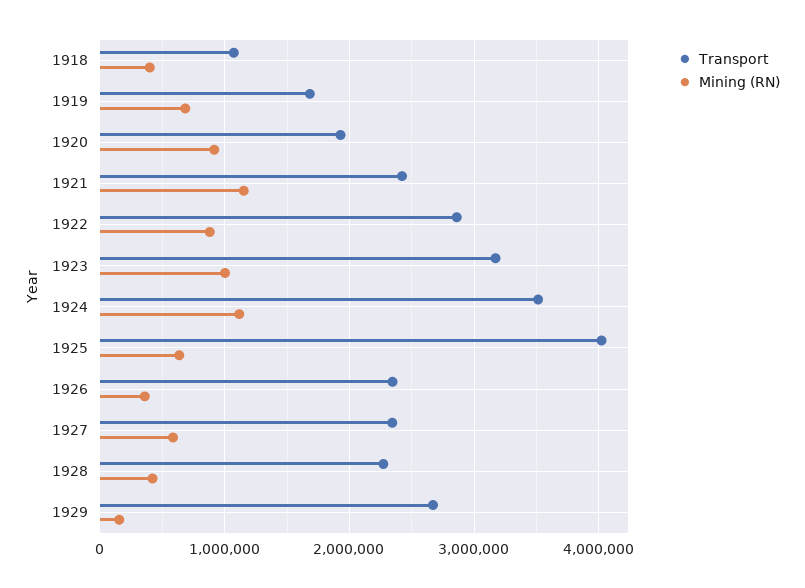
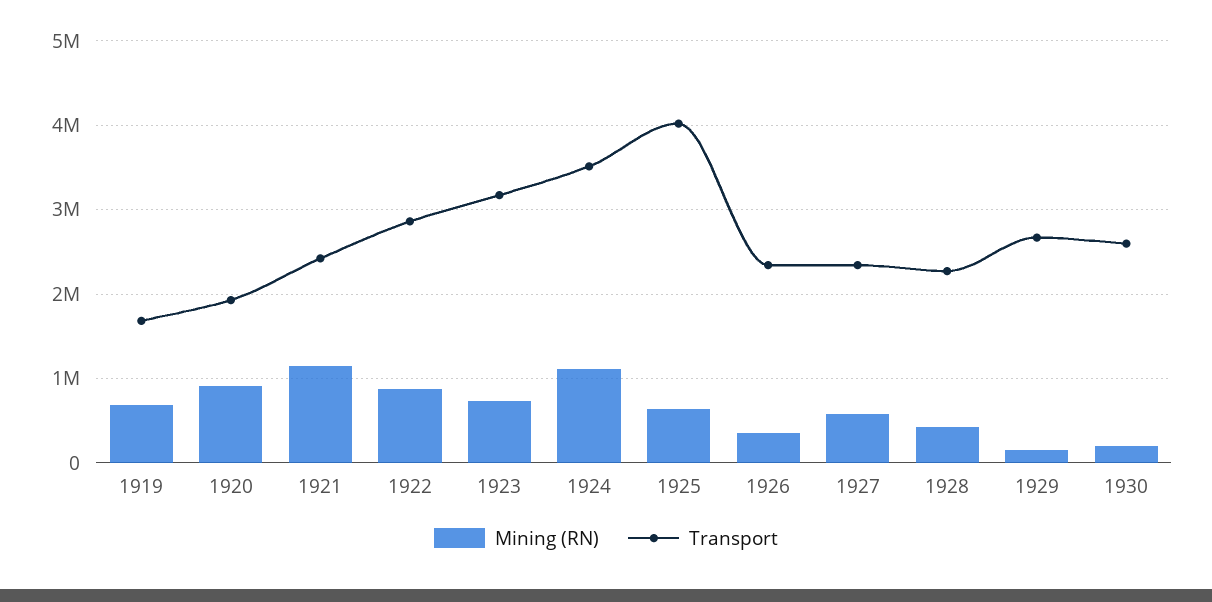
Transport, 1918: 1100000 -> none
Mining (RN), 1918: 400000 -> none
Mining (RN), 1923: 1000000 -> 700000
Mining (RN), 1930: none -> 200000
Transport, 1930: none -> 2600000

